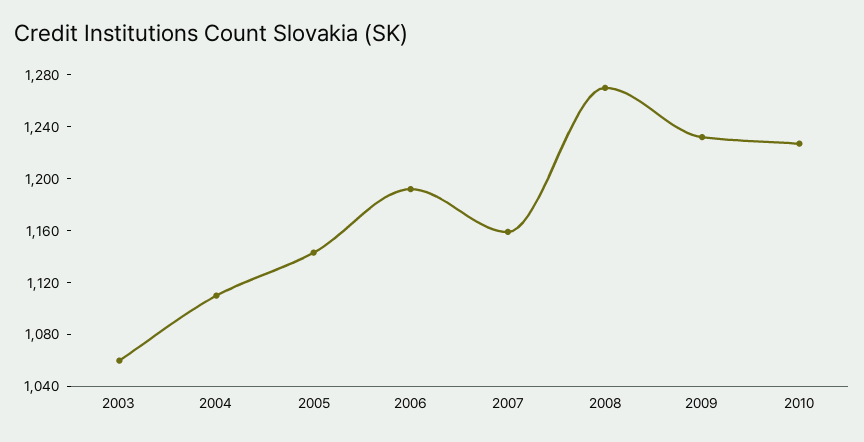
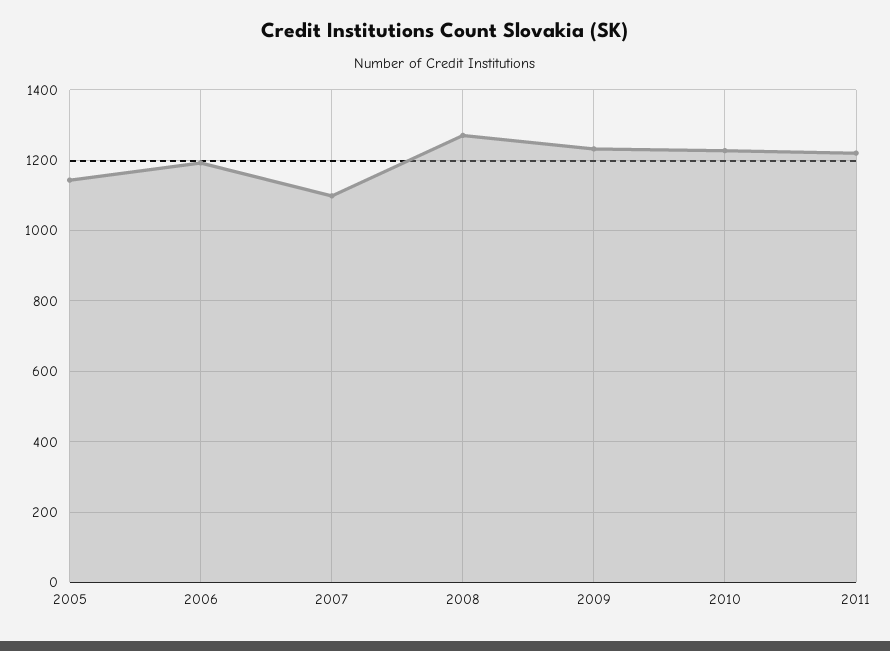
2003: 1060 -> none
2004: 1110 -> none
2007: 1160 -> 1100
2011: none -> 1220

